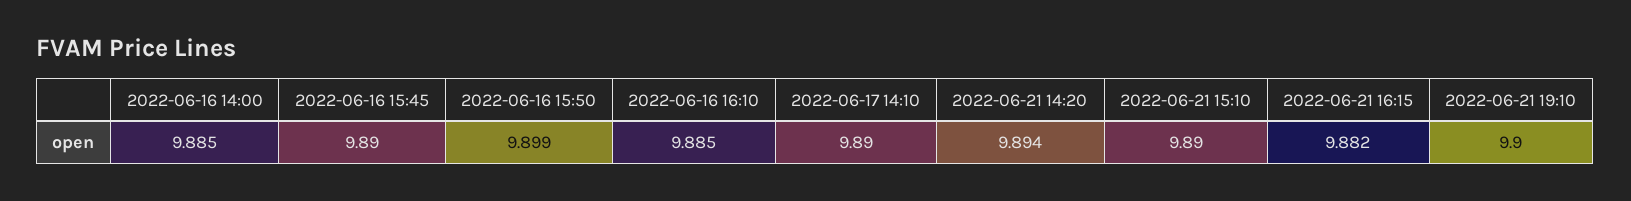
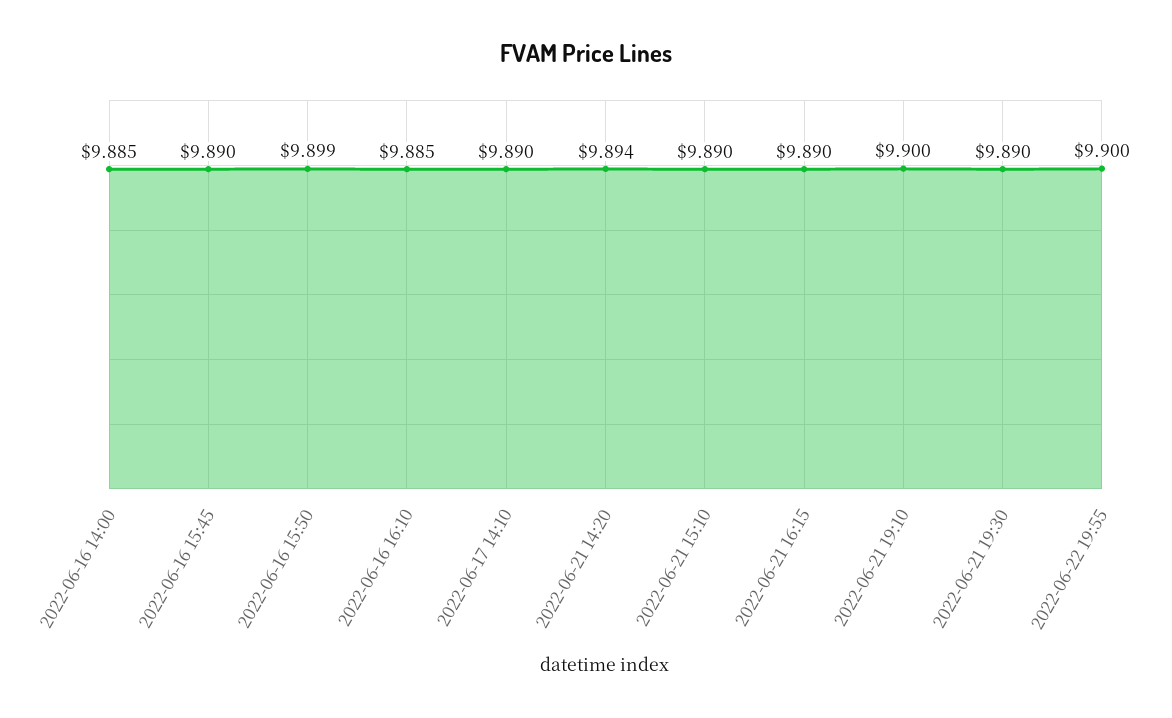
2022-06-21 16:15: 9.882 -> 9.89
2022-06-21 19:30: none -> 9.89
2022-06-22 19:55: none -> 9.9

